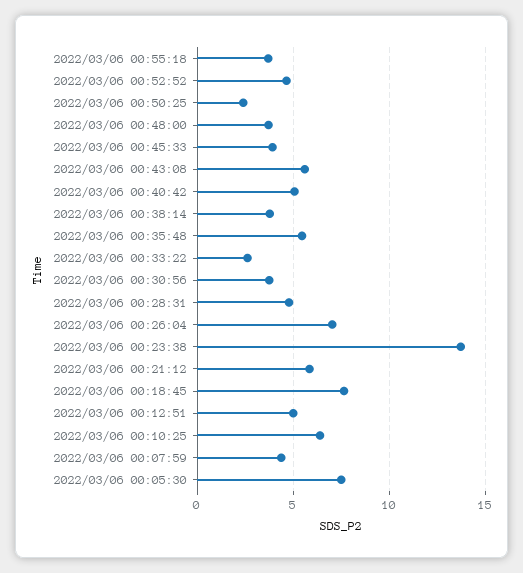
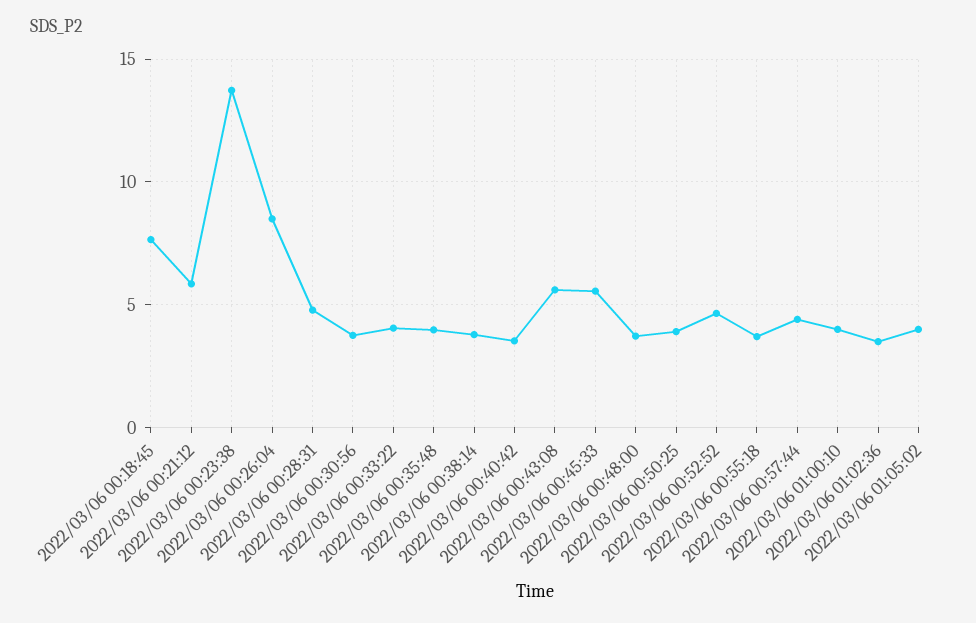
2022/03/06 00:50:25: 2.5 -> 4
2022/03/06 00:45:33: 4 -> 5.5
2022/03/06 00:40:42: 5 -> 3.5
2022/03/06 00:35:48: 5.5 -> 4
2022/03/06 00:33:22: 2.5 -> 4
2022/03/06 00:26:04: 7 -> 8.5
2022/03/06 00:12:51: 5 -> none
2022/03/06 00:10:25: 6.5 -> none
2022/03/06 00:07:59: 4.5 -> none
2022/03/06 00:05:30: 7.5 -> none
2022/03/06 00:57:44: none -> 4.5
2022/03/06 01:00:10: none -> 4
2022/03/06 01:02:36: none -> 3.5
2022/03/06 01:05:02: none -> 4

